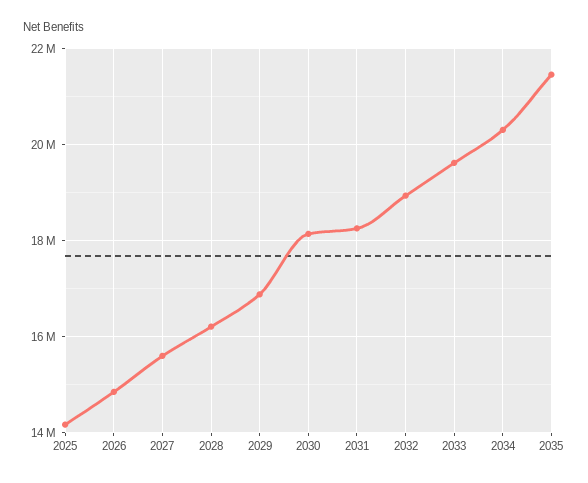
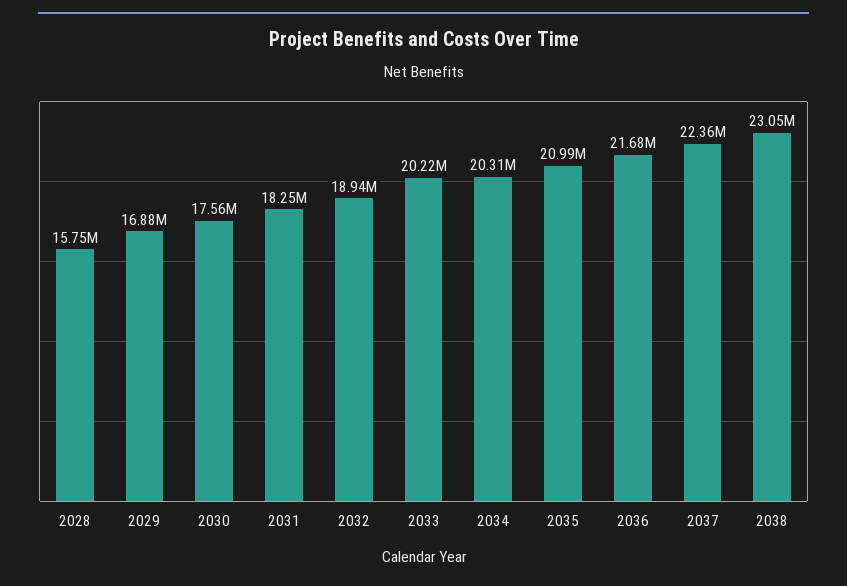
2025: 14200000 -> none
2026: 14800000 -> none
2027: 15600000 -> none
2028: 16200000 -> 15750000
2030: 18200000 -> 17560000
2033: 19600000 -> 20220000
2035: 21400000 -> 20990000
2036: none -> 21680000
2037: none -> 22360000
2038: none -> 23050000

